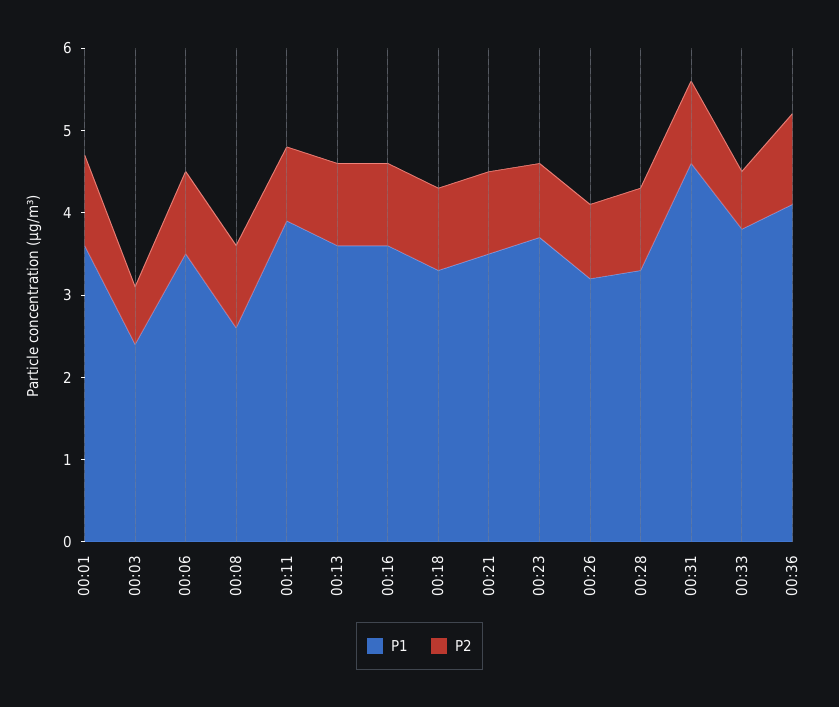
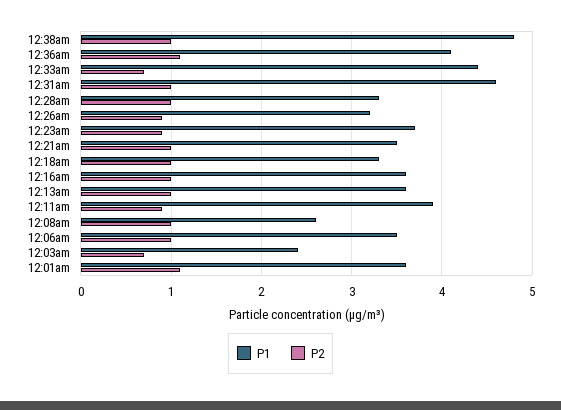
P1, 00:33: 3.8 -> 4.4
P1, 12:38am: none -> 4.8
P2, 12:38am: none -> 1

